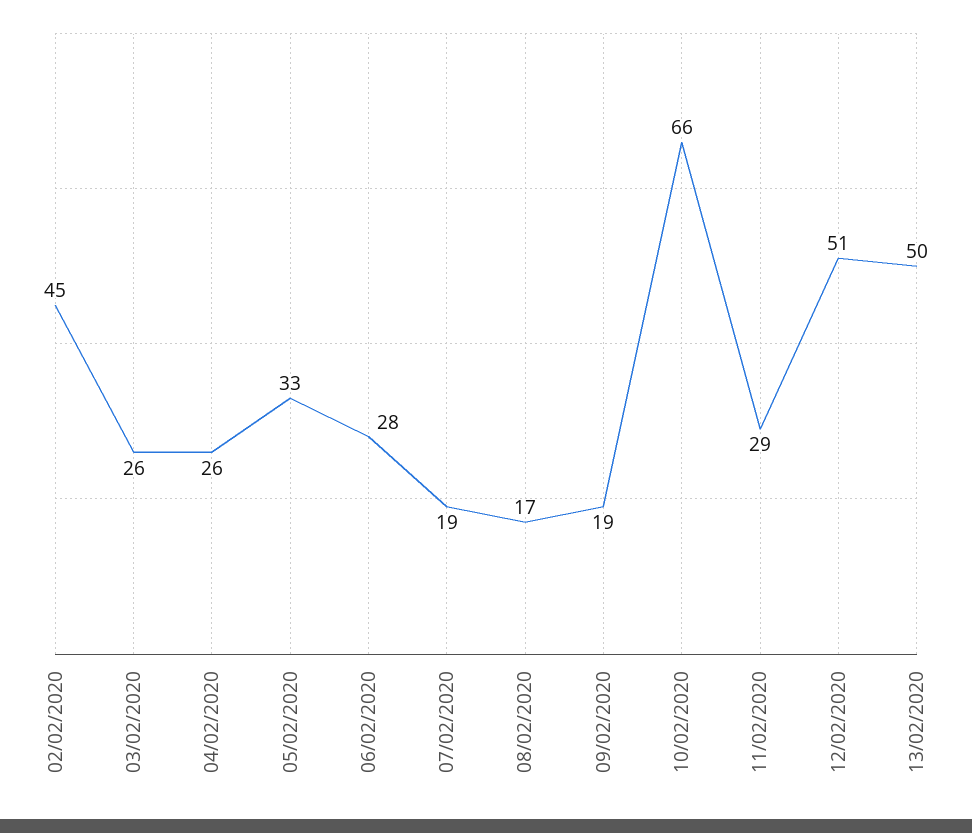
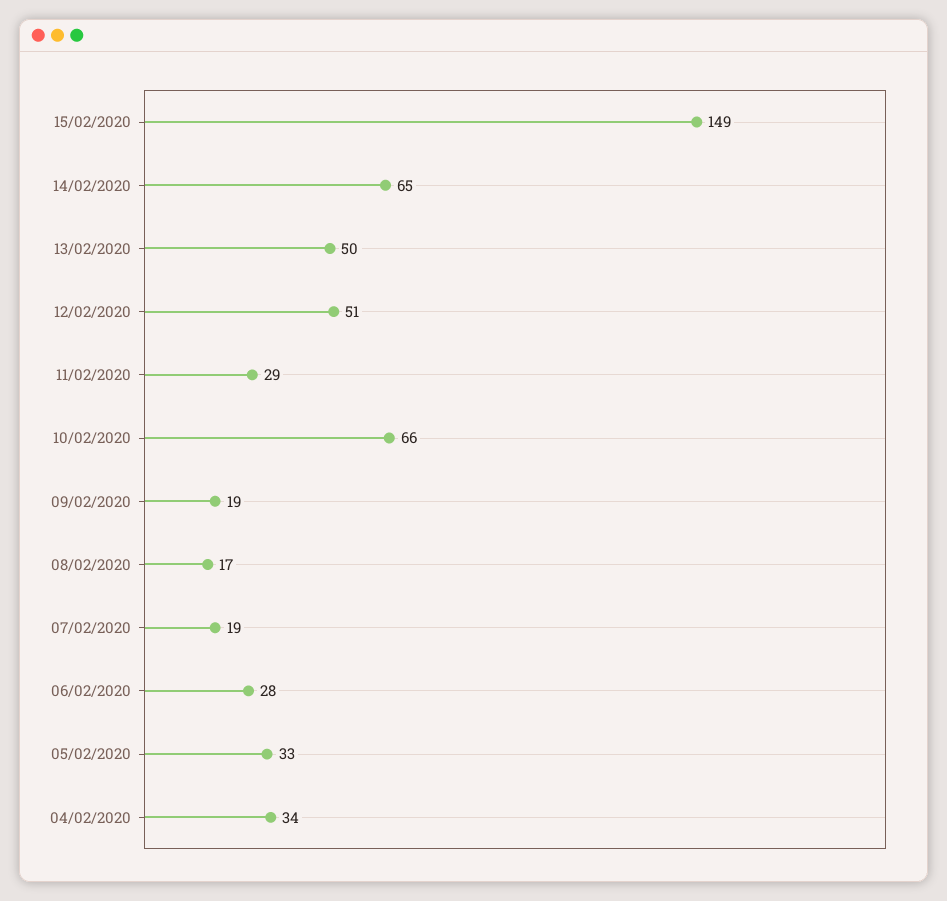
02/02/2020: 45 -> none
03/02/2020: 26 -> none
04/02/2020: 26 -> 34
15/02/2020: none -> 149
14/02/2020: none -> 65

